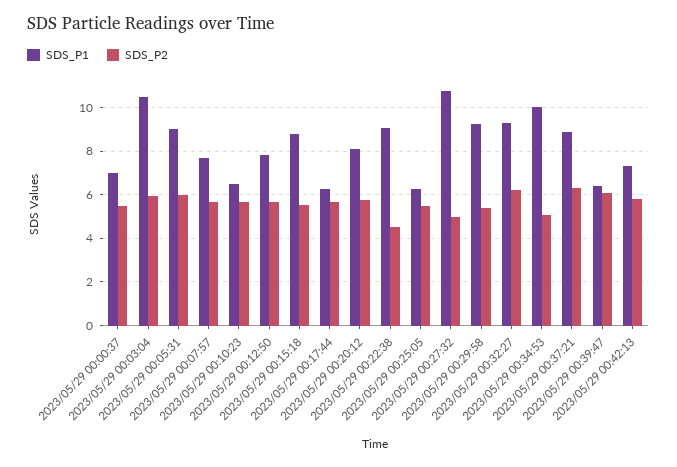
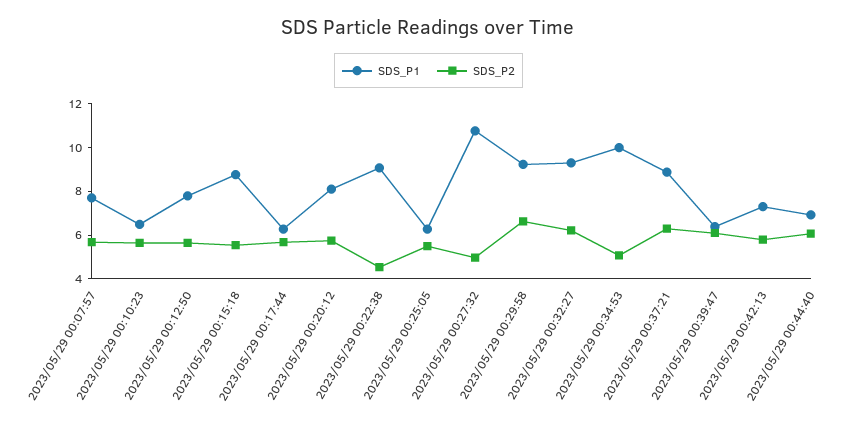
SDS_P1, 2023/05/29 00:00:37: 7 -> none
SDS_P2, 2023/05/29 00:00:37: 5.5 -> none
SDS_P1, 2023/05/29 00:03:04: 10.5 -> none
SDS_P2, 2023/05/29 00:03:04: 6 -> none
SDS_P1, 2023/05/29 00:05:31: 9 -> none
SDS_P2, 2023/05/29 00:05:31: 6 -> none
SDS_P2, 2023/05/29 00:29:58: 5.5 -> 6.5
SDS_P1, 2023/05/29 00:44:40: none -> 7
SDS_P2, 2023/05/29 00:44:40: none -> 6

